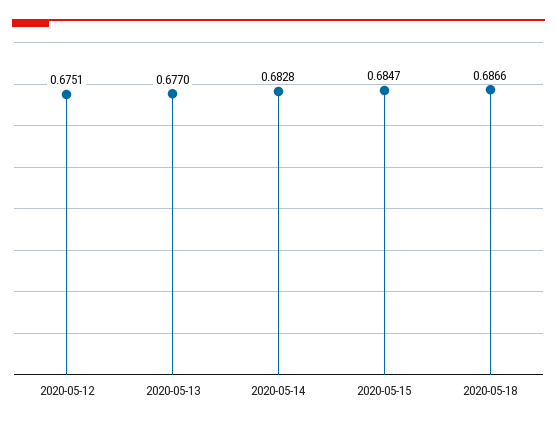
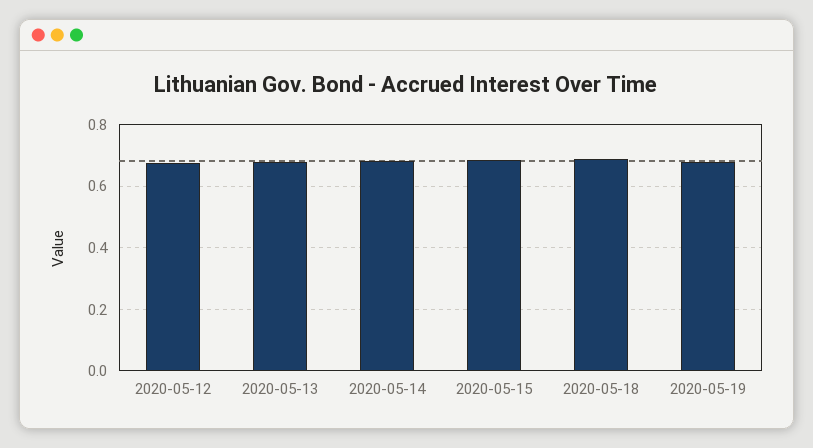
2020-05-19: none -> 0.68

